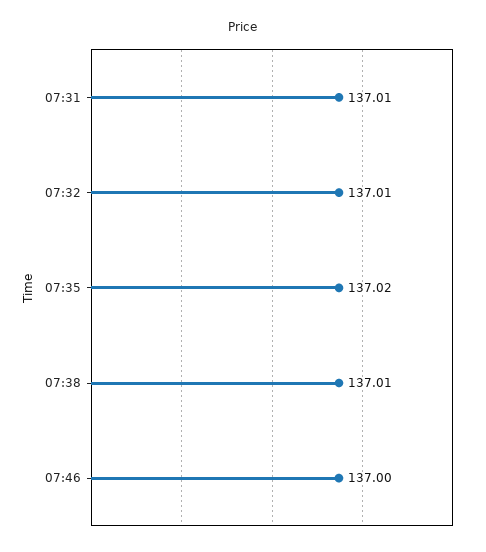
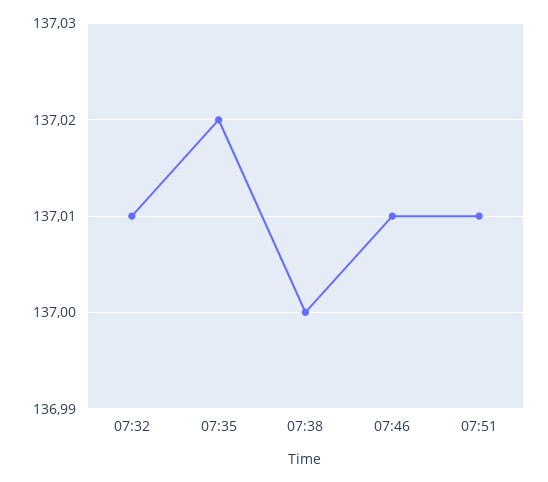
07:31: 137.01 -> none
07:38: 137.01 -> 137
07:46: 137 -> 137.01
07:51: none -> 137.01

